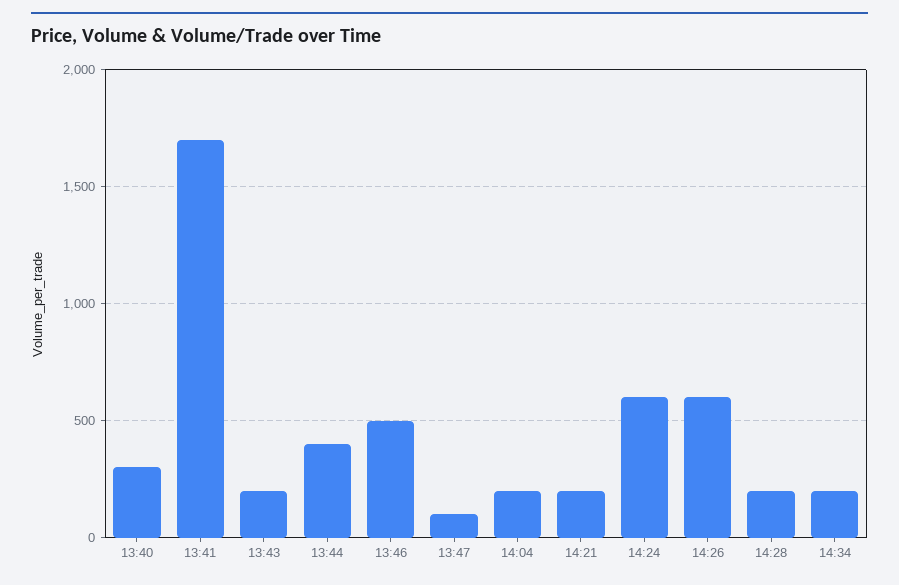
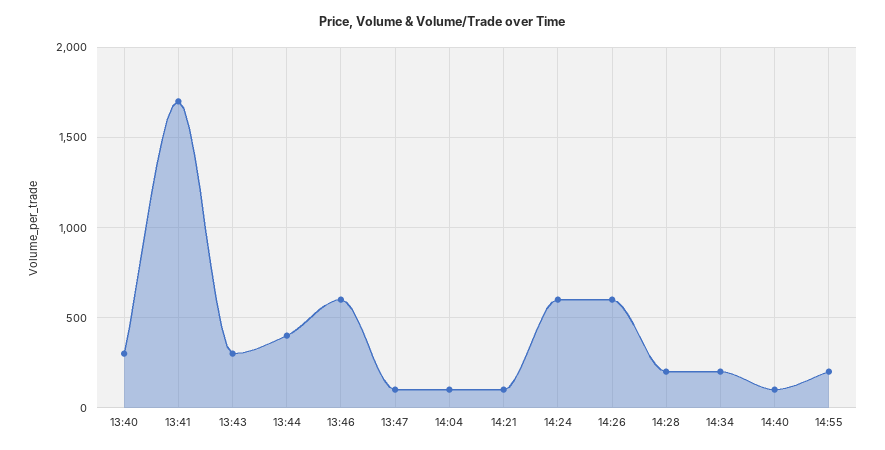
13:43: 200 -> 300
13:46: 500 -> 600
14:04: 200 -> 100
14:21: 200 -> 100
14:40: none -> 100
14:55: none -> 200

